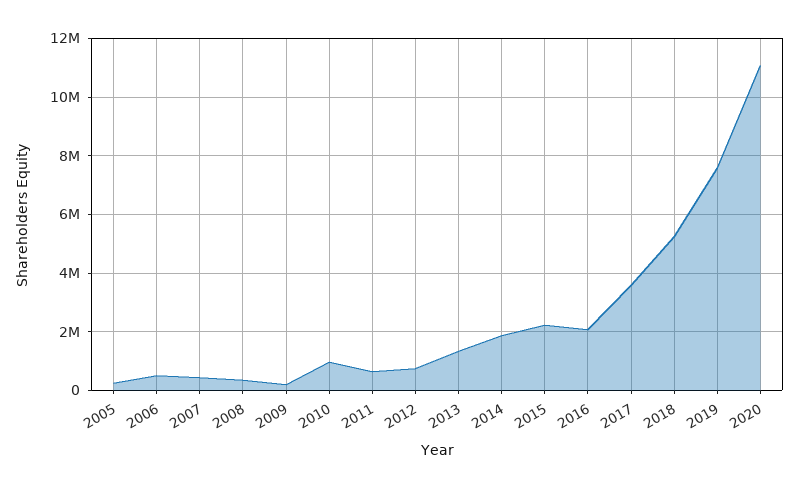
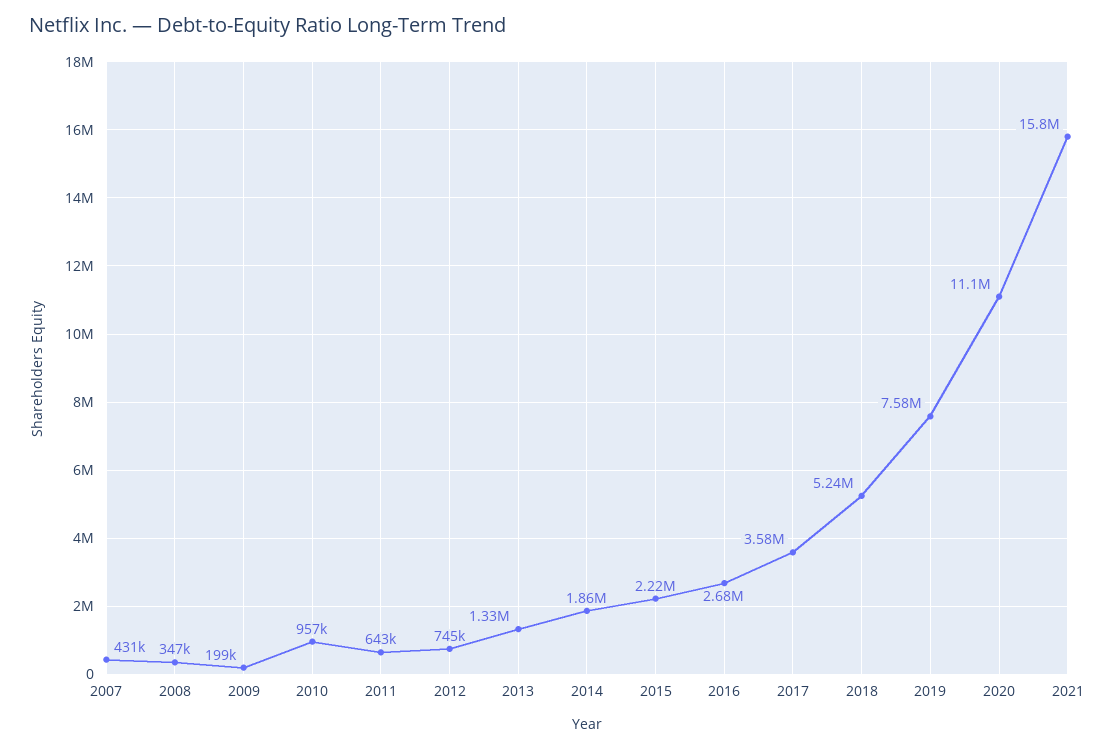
2005: 250000 -> none
2006: 500000 -> none
2016: 2000000 -> 2680000
2021: none -> 15800000

